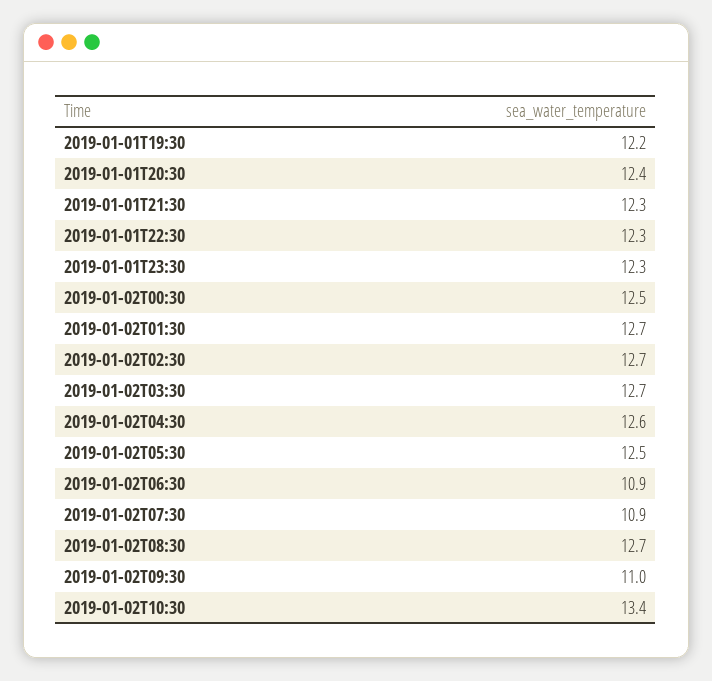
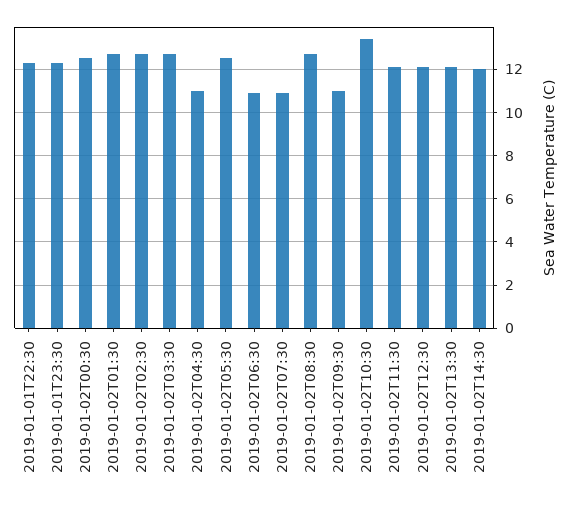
2019-01-01T19:30: 12.2 -> none
2019-01-01T20:30: 12.4 -> none
2019-01-01T21:30: 12.3 -> none
2019-01-02T04:30: 12.6 -> 11
2019-01-02T11:30: none -> 12
2019-01-02T12:30: none -> 12
2019-01-02T13:30: none -> 12
2019-01-02T14:30: none -> 12

